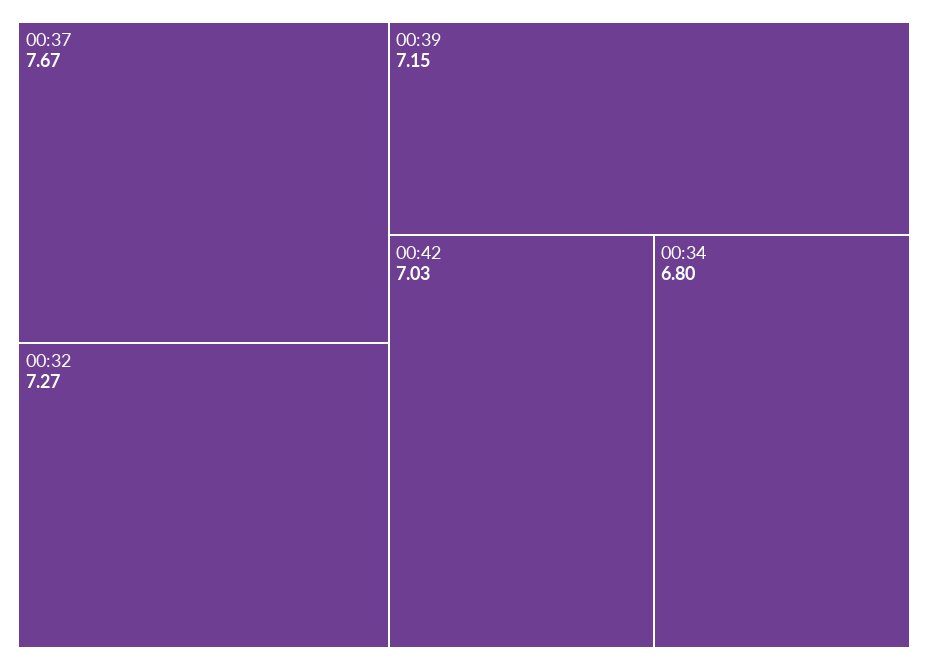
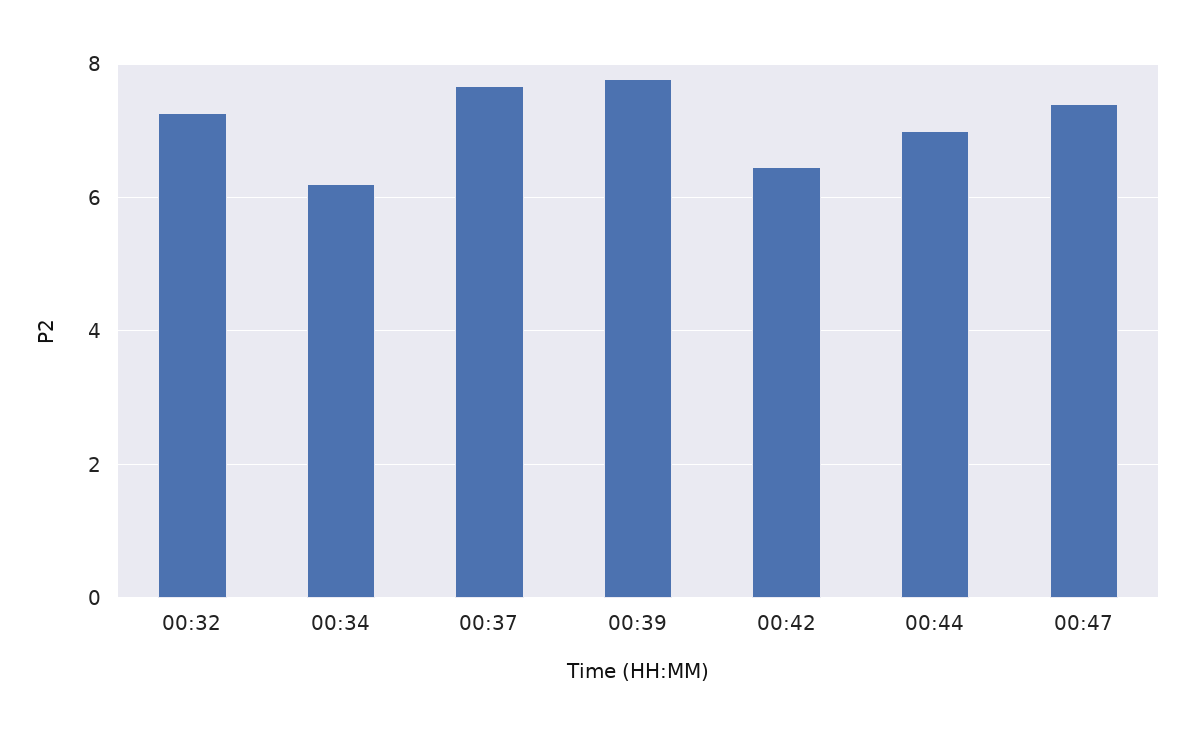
00:39: 7.15 -> 7.8
00:42: 7.03 -> 6.4
00:34: 6.8 -> 6.2
00:44: none -> 7
00:47: none -> 7.4

